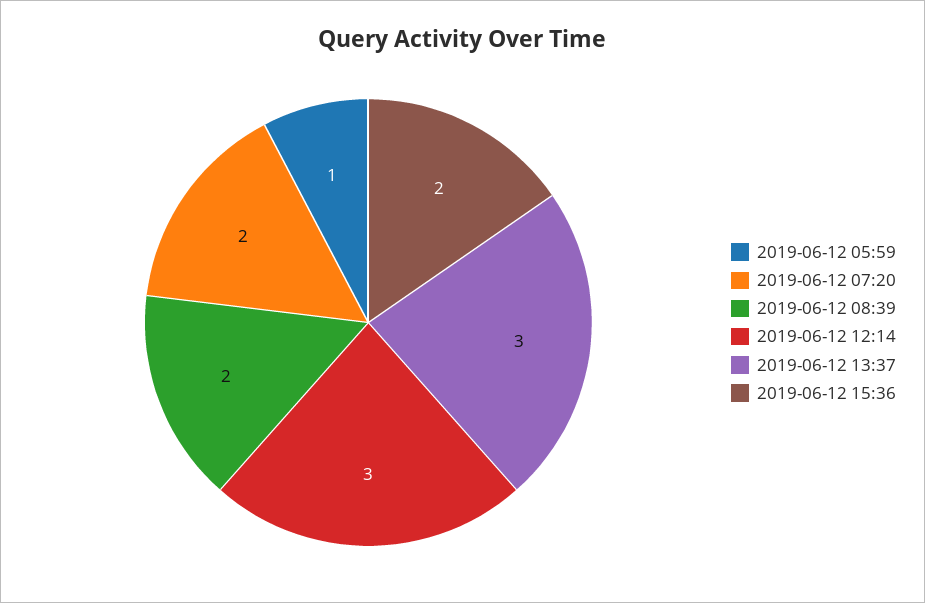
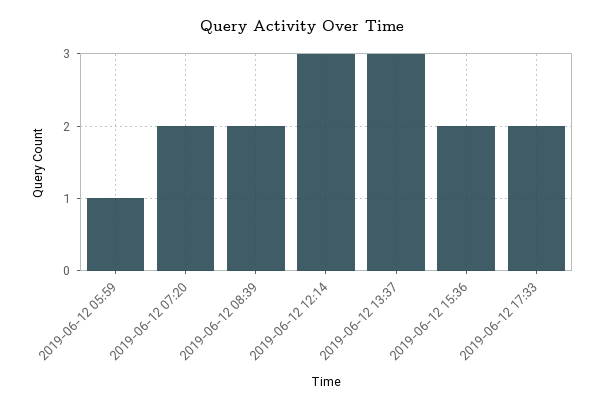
2019-06-12 17:33: none -> 2

